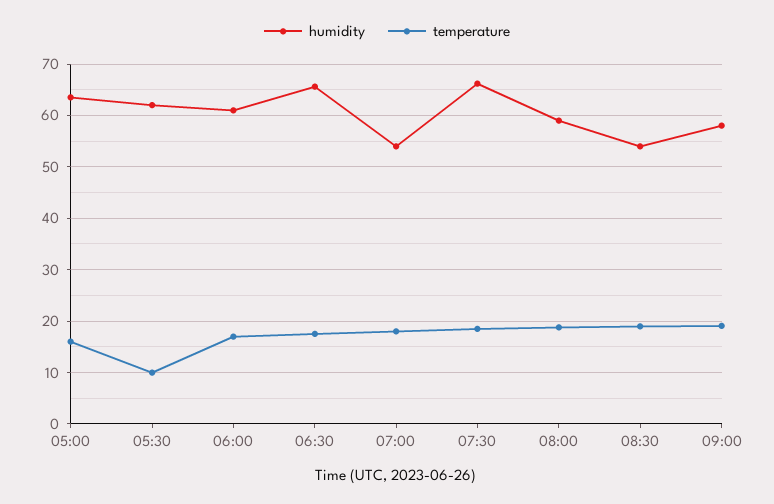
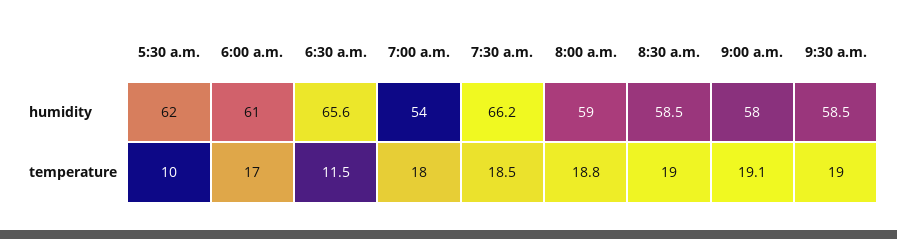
humidity, 05:00: 64 -> none
temperature, 05:00: 16 -> none
temperature, 06:30: 18 -> 11.5
humidity, 08:30: 54 -> 58.5
humidity, 9:30 a.m.: none -> 58.5
temperature, 9:30 a.m.: none -> 19

